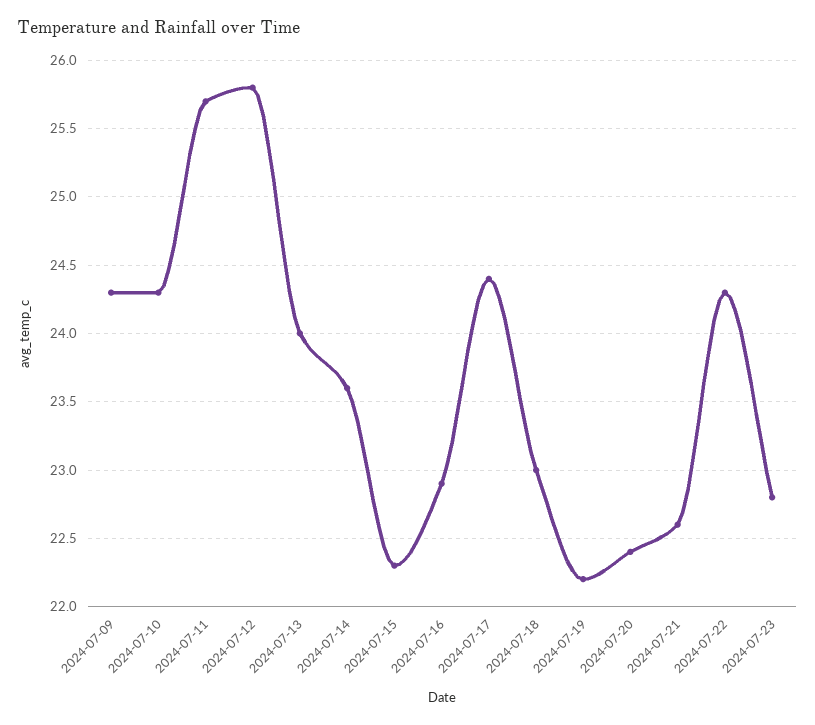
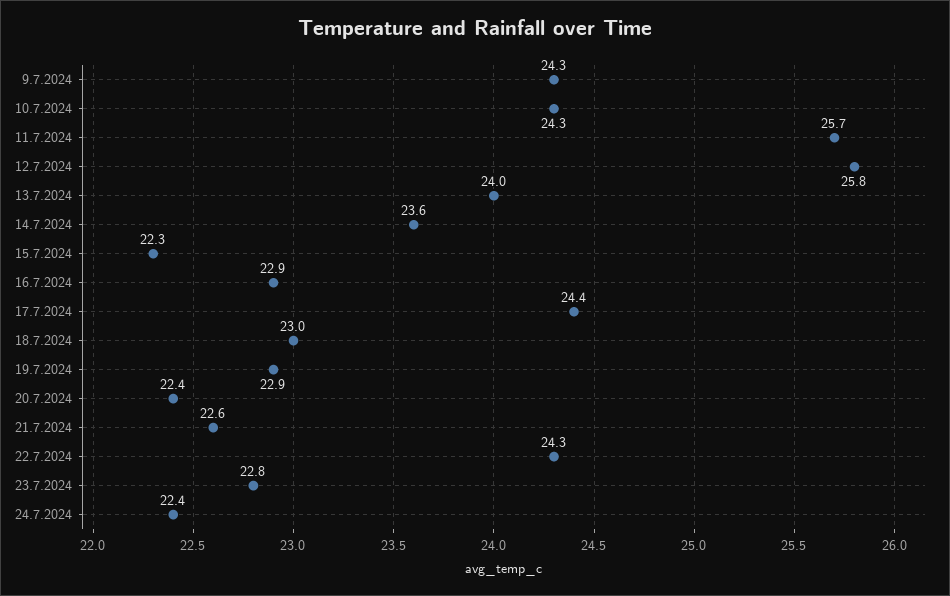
2024-07-19: 22.2 -> 22.9
24.7.2024: none -> 22.4

